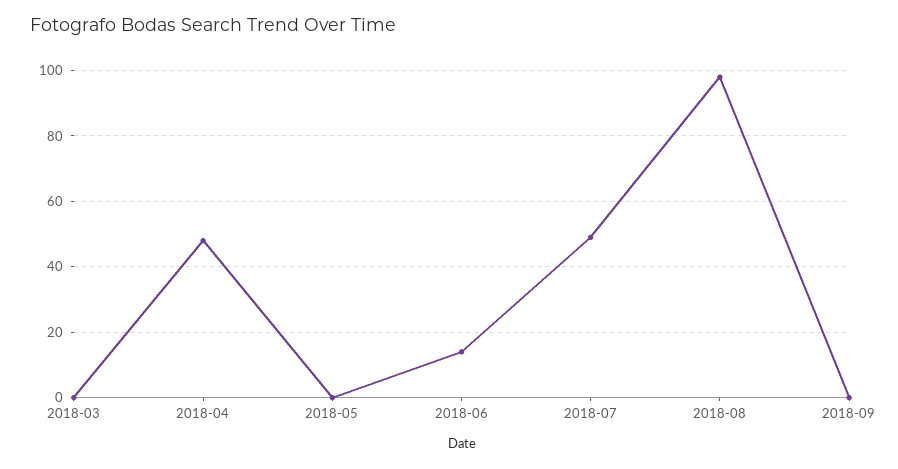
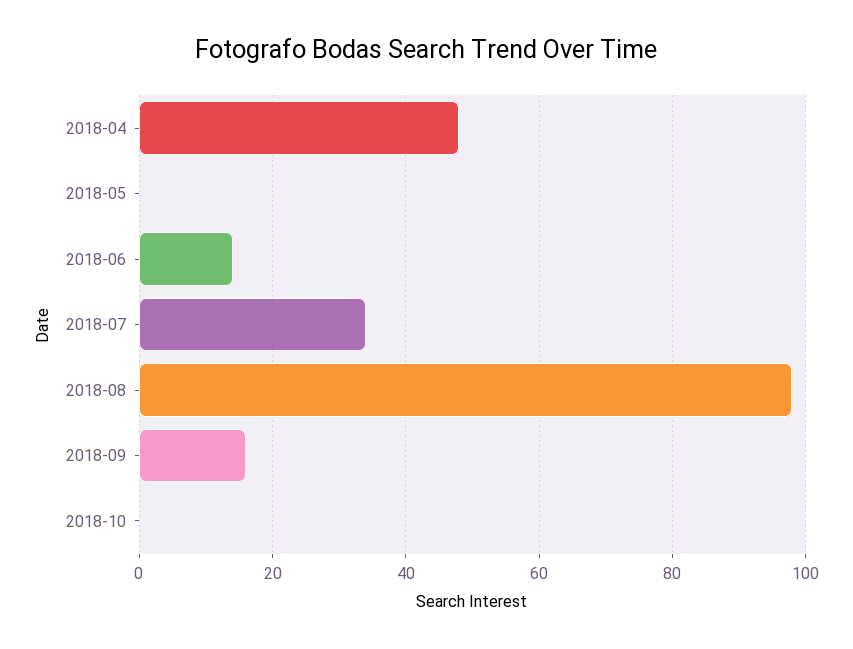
2018-03: 0 -> none
2018-07: 50 -> 35
2018-09: 0 -> 15
2018-10: none -> 0

